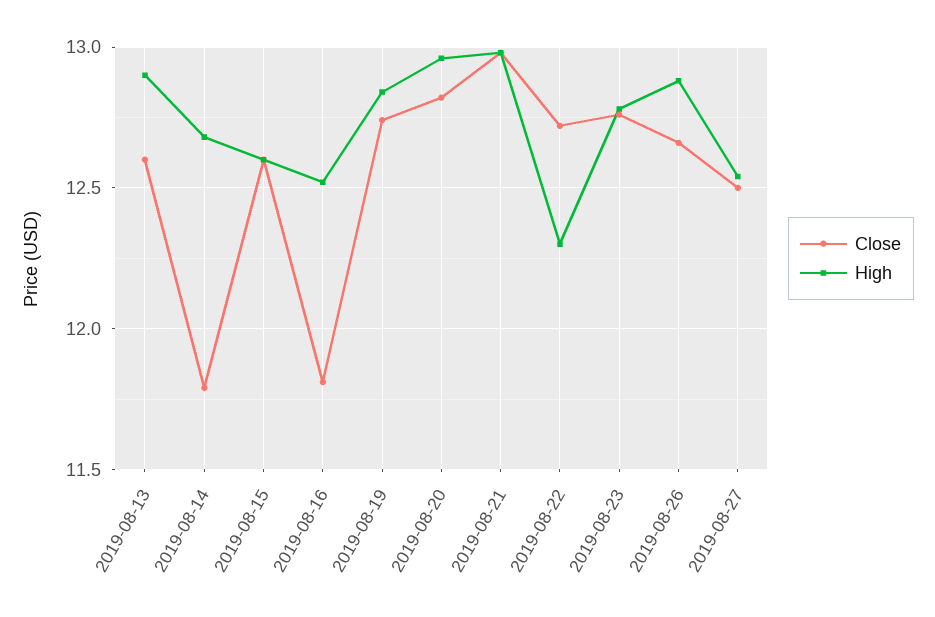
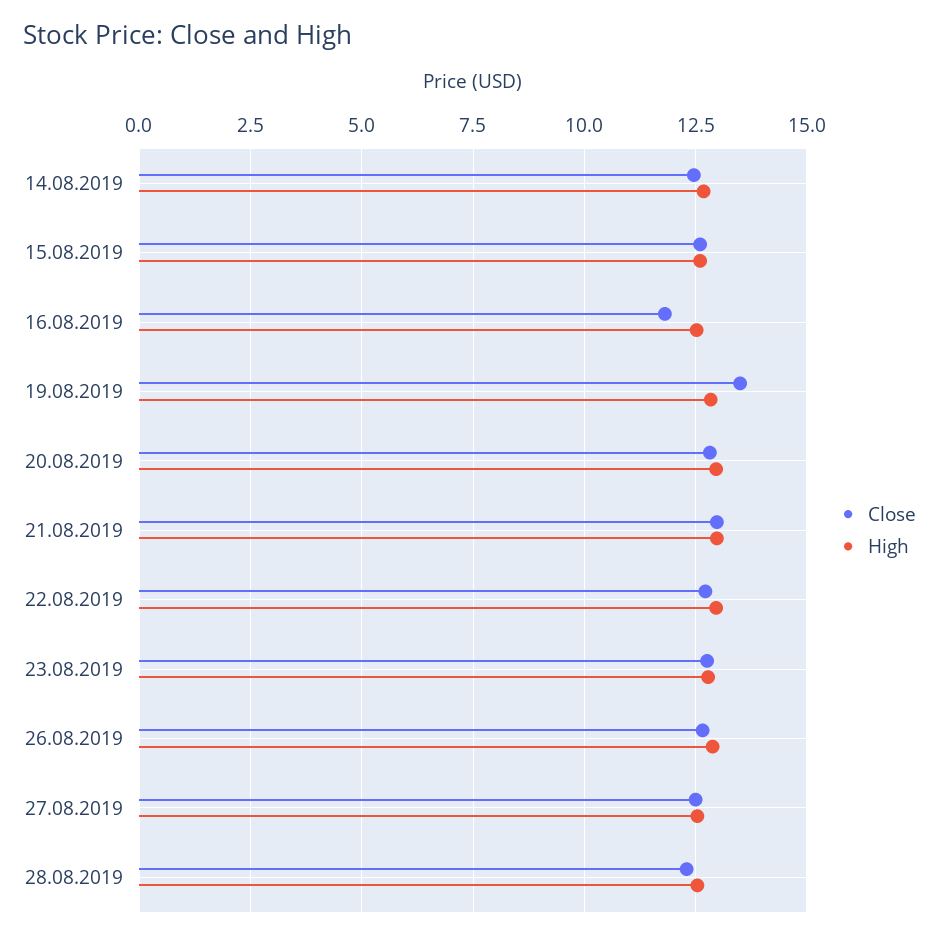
Close, 2019-08-13: 12.6 -> none
High, 2019-08-13: 12.9 -> none
Close, 2019-08-14: 11.8 -> 12.5
Close, 2019-08-19: 12.75 -> 13.5
High, 2019-08-22: 12.3 -> 13
Close, 28.08.2019: none -> 12.25
High, 28.08.2019: none -> 12.5

